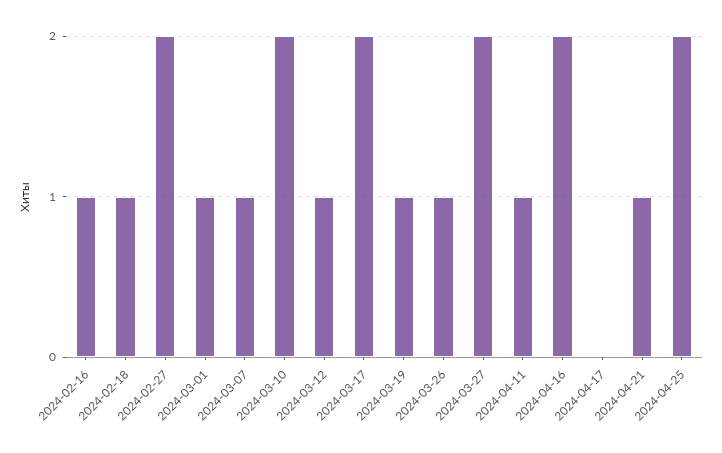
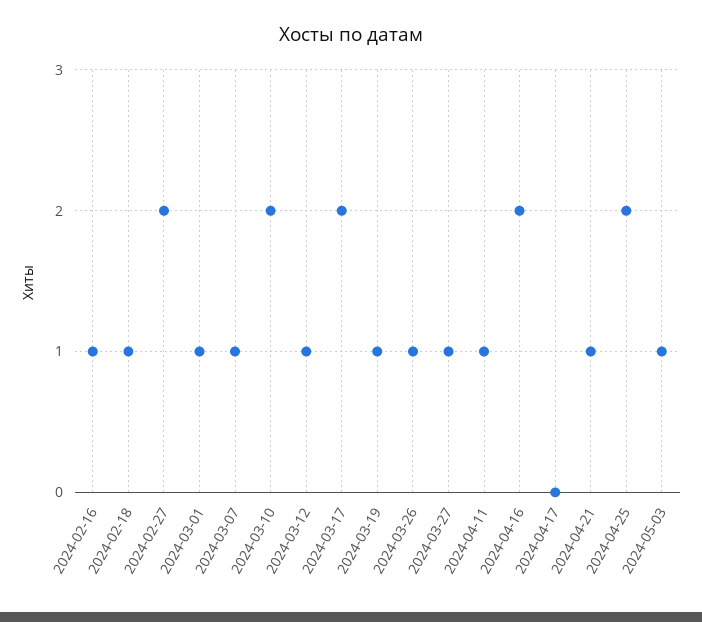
2024-03-27: 2 -> 1
2024-05-03: none -> 1

